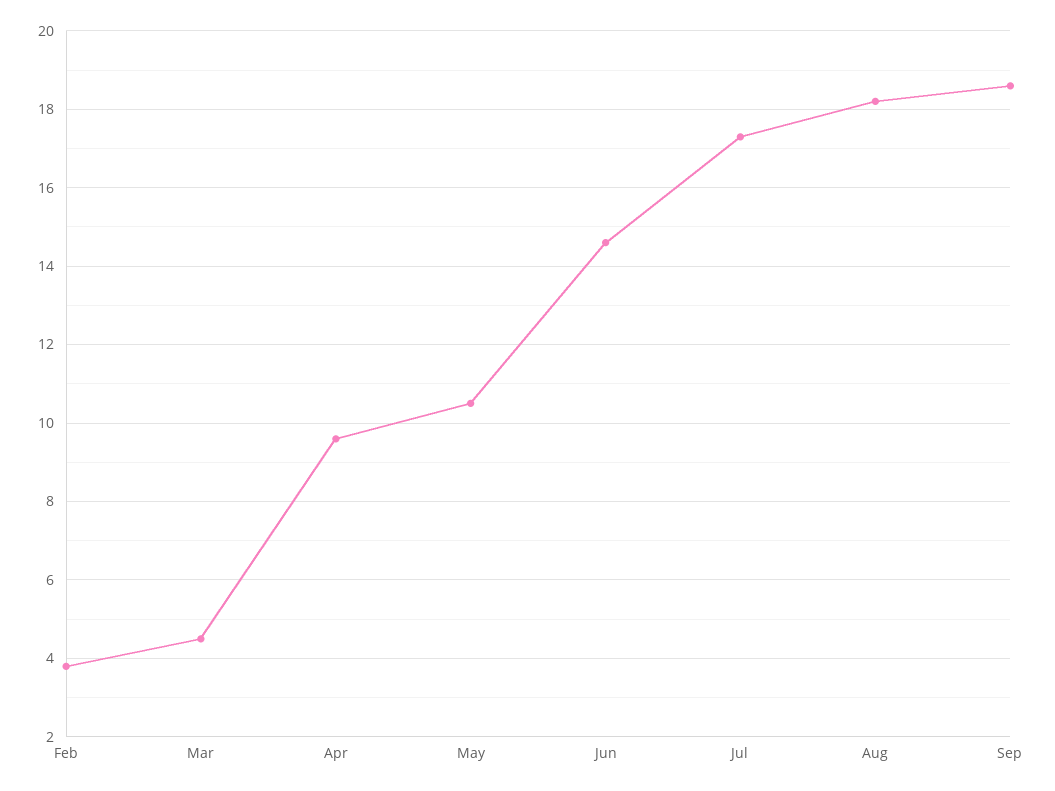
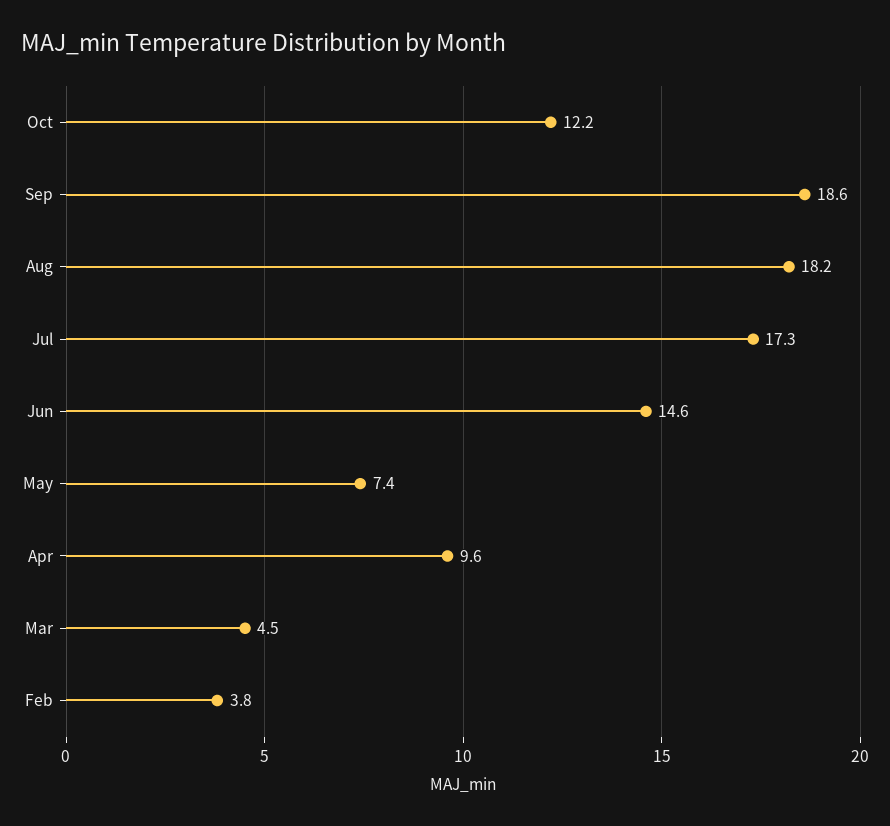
May: 10.5 -> 7.4
Oct: none -> 12.2

